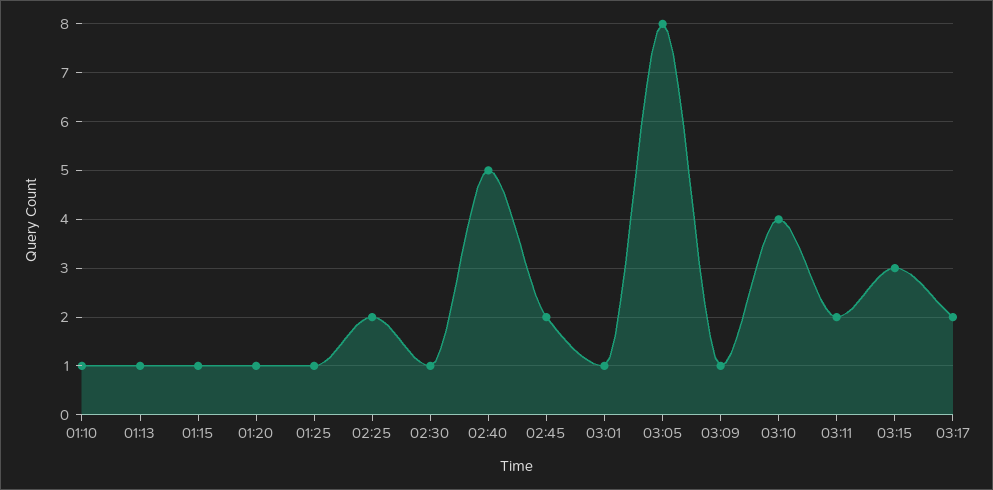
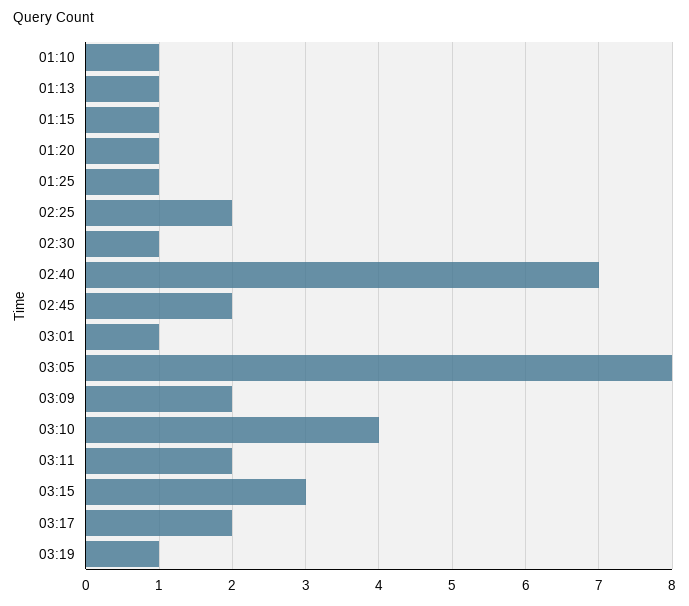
02:40: 5 -> 7
03:09: 1 -> 2
03:19: none -> 1

